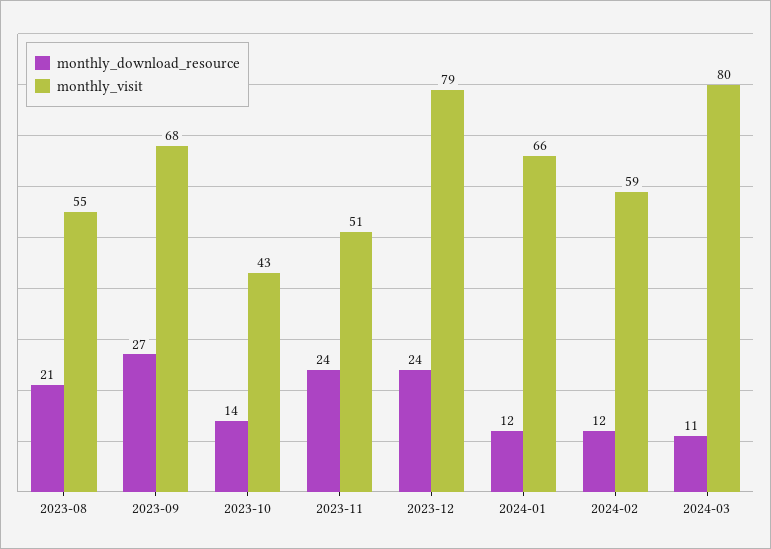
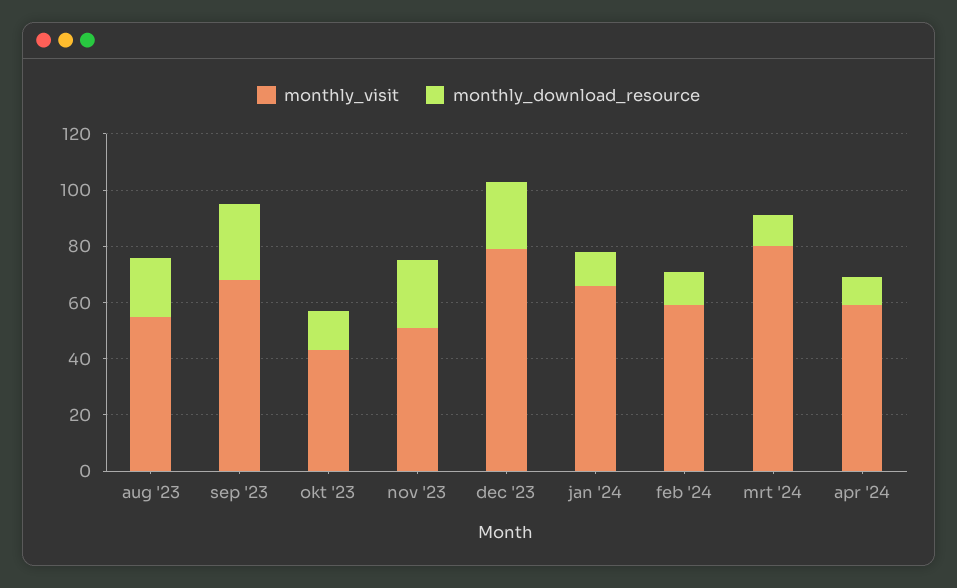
monthly_visit, apr '24: none -> 60
monthly_download_resource, apr '24: none -> 10

